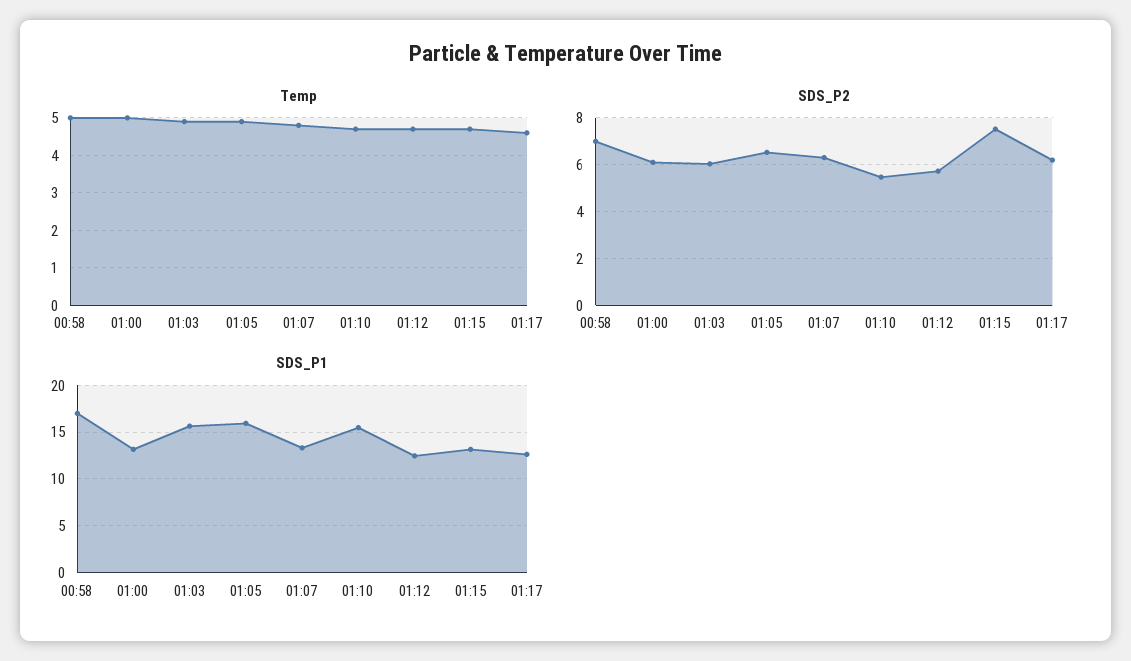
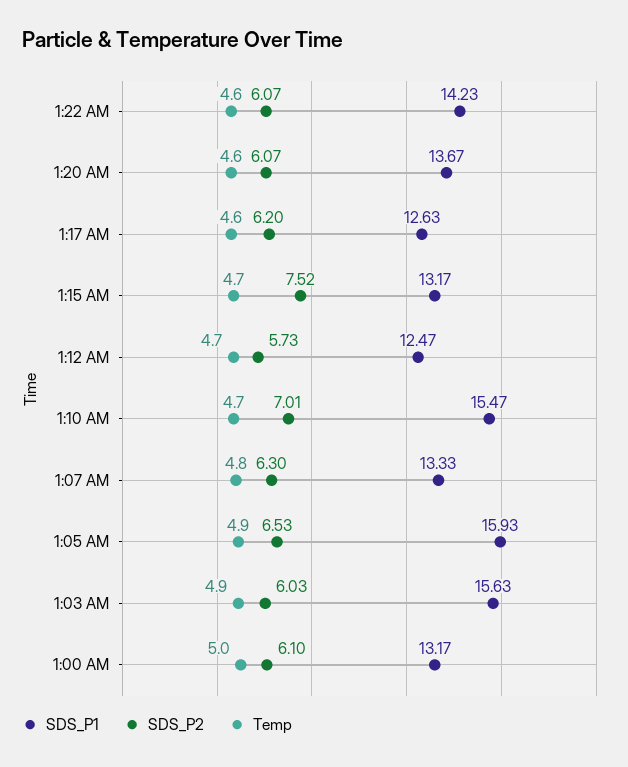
Temp, 00:58: 5 -> none
SDS_P2, 00:58: 7 -> none
SDS_P2, 01:10: 5.5 -> 7.01
SDS_P1, 00:58: 17 -> none
SDS_P1, 1:22 AM: none -> 14.23
SDS_P2, 1:22 AM: none -> 6.07
Temp, 1:22 AM: none -> 4.6
SDS_P1, 1:20 AM: none -> 13.67
SDS_P2, 1:20 AM: none -> 6.07
Temp, 1:20 AM: none -> 4.6

